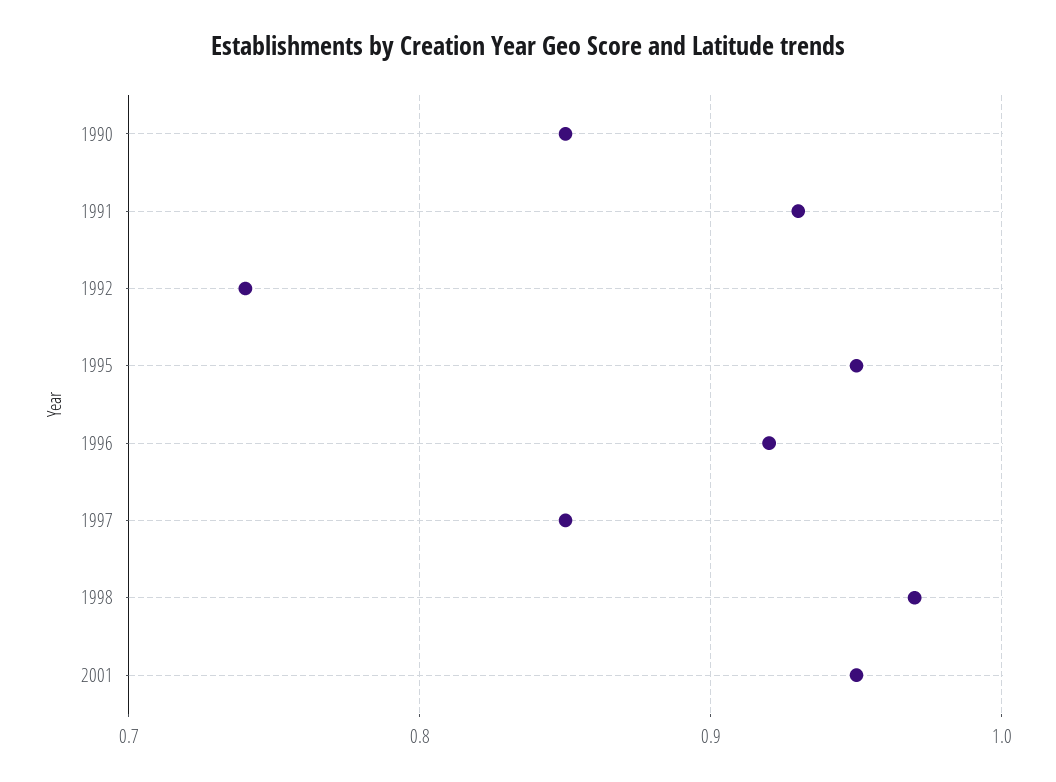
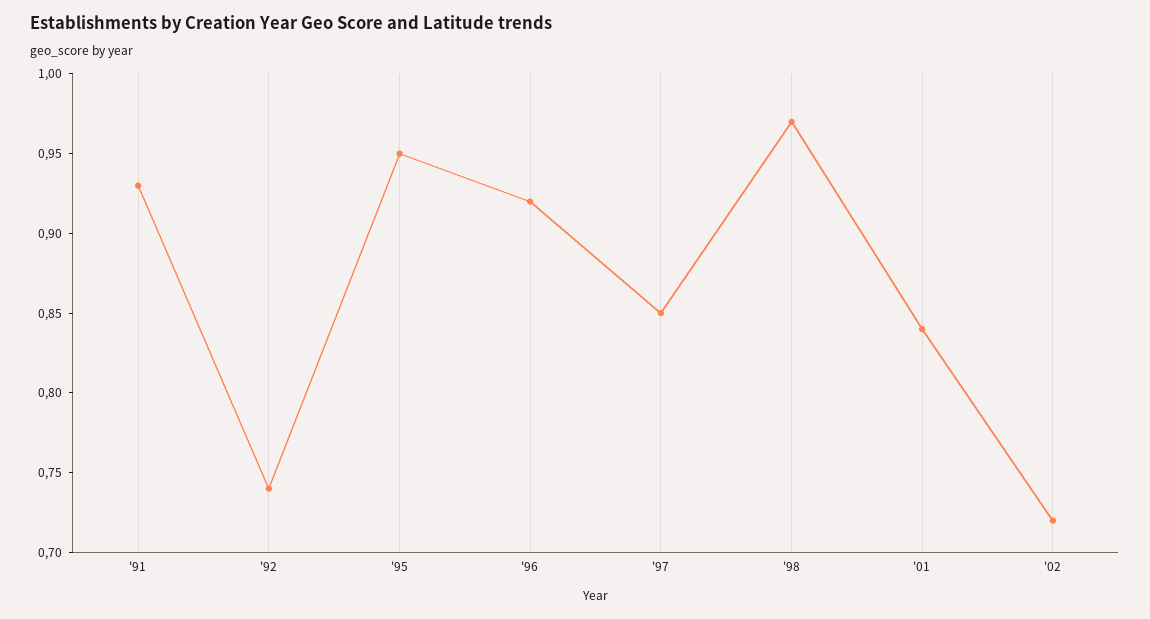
1990: 0.85 -> none
2001: 0.95 -> 0.84
'02: none -> 0.72

